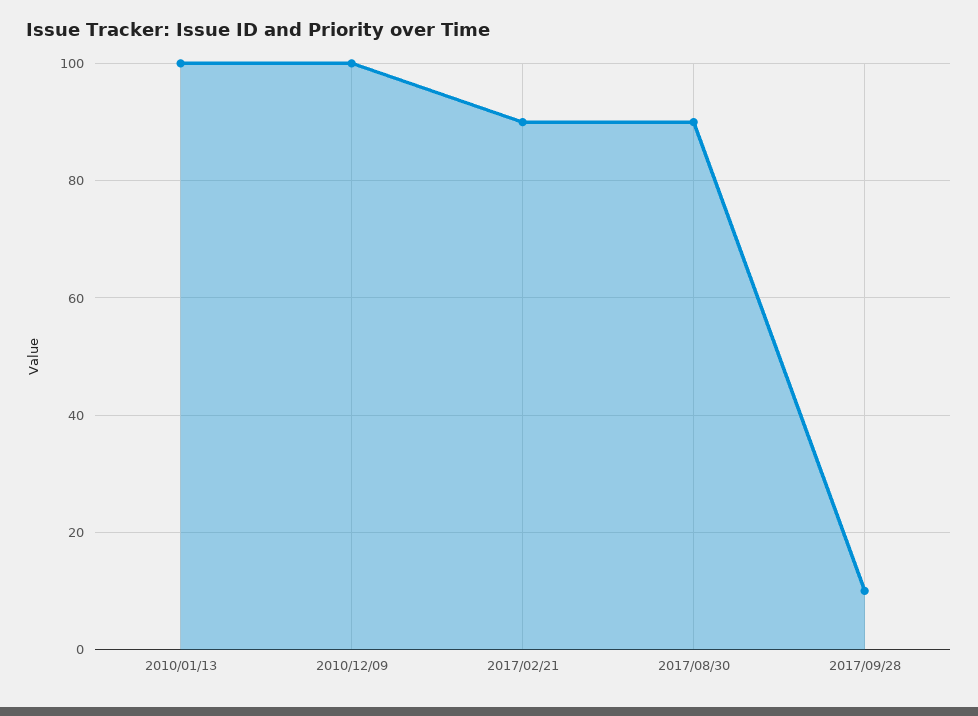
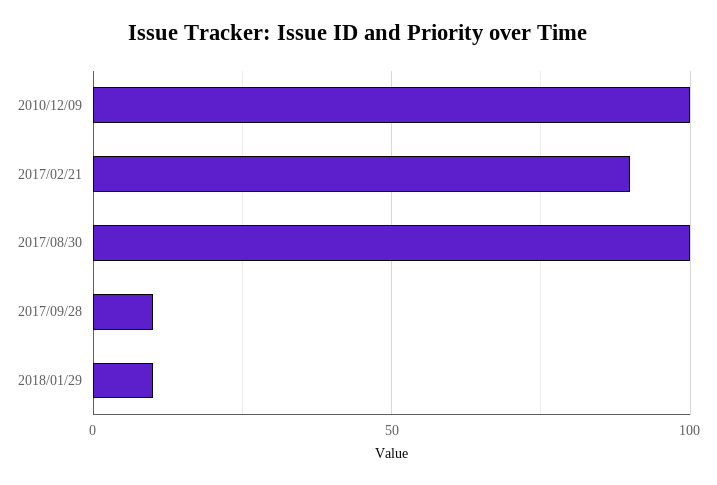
2010/01/13: 100 -> none
2017/08/30: 90 -> 100
2018/01/29: none -> 10

